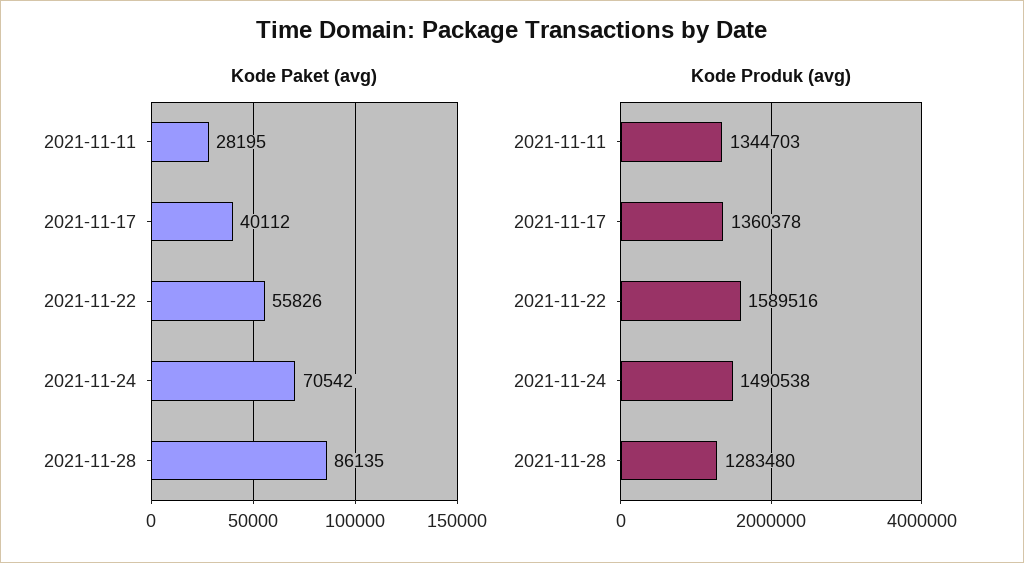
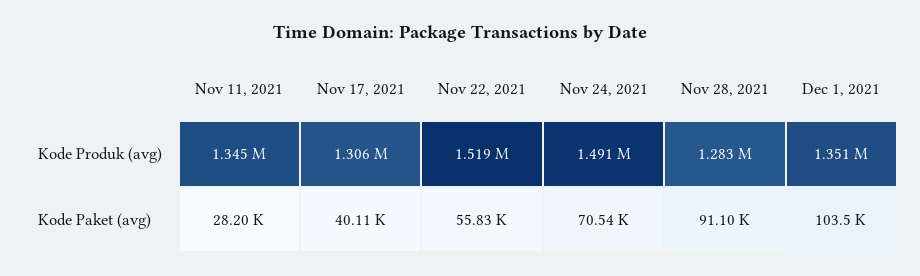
Kode Paket (avg), 2021-11-28: 86135 -> 91100
Kode Produk (avg), 2021-11-17: 1360378 -> 1306000
Kode Produk (avg), 2021-11-22: 1589516 -> 1519000
Kode Produk (avg), Dec 1, 2021: none -> 1351000
Kode Paket (avg), Dec 1, 2021: none -> 103500

